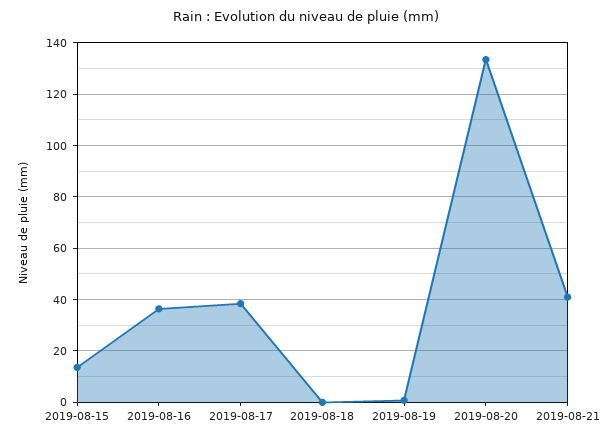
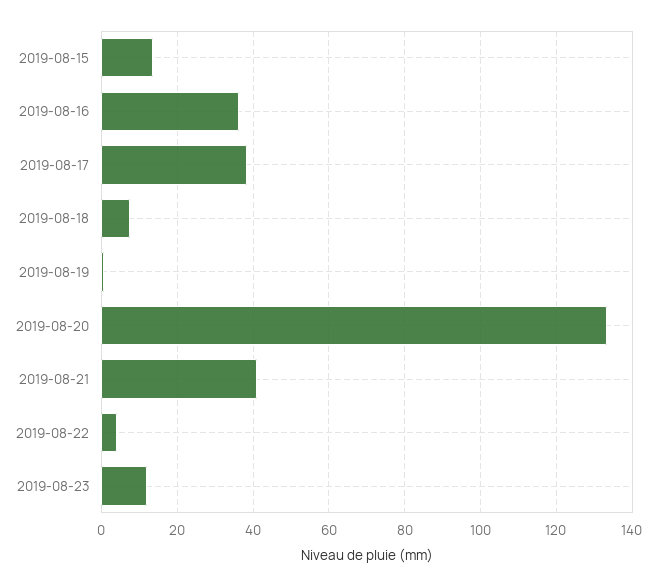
2019-08-18: 0 -> 8
2019-08-22: none -> 4
2019-08-23: none -> 12

